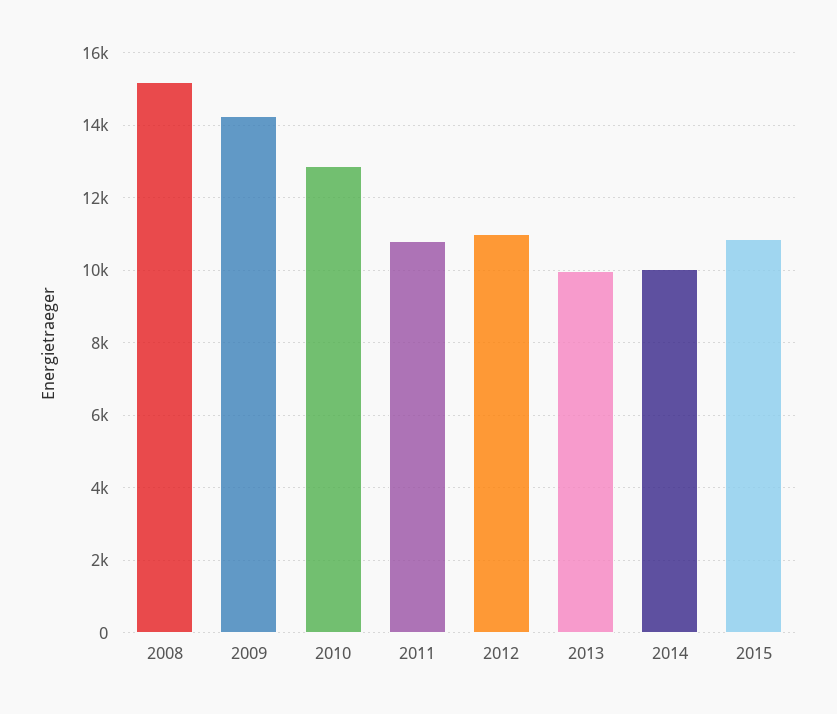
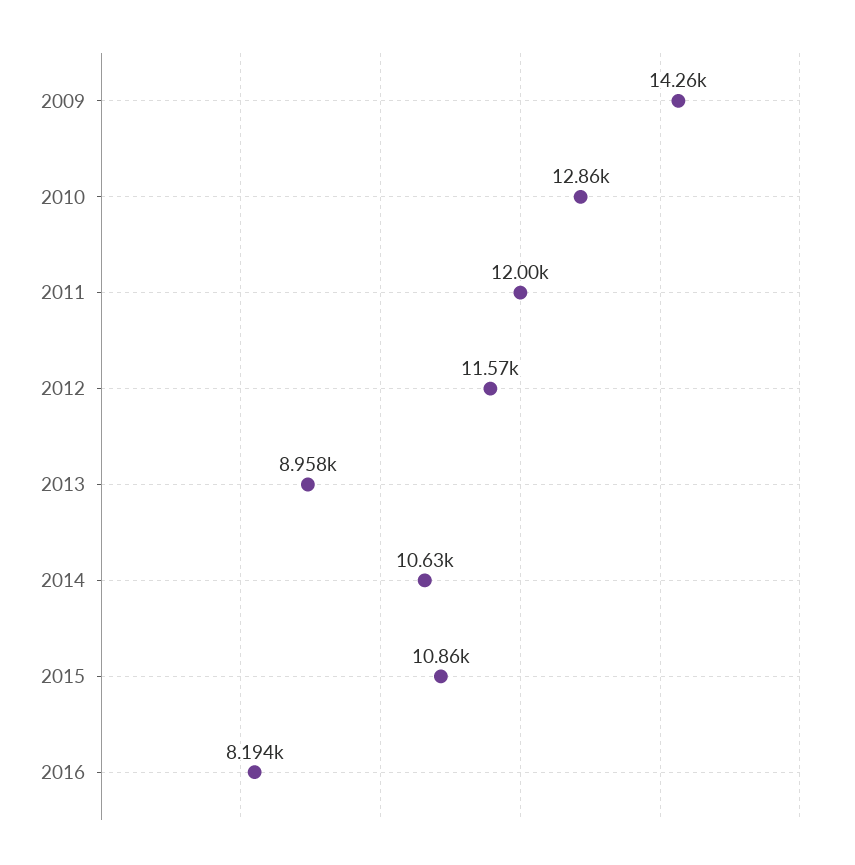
2008: 15200 -> none
2011: 10800 -> 12000
2012: 11000 -> 11570
2013: 10000 -> 8958
2014: 10000 -> 10630
2016: none -> 8194

